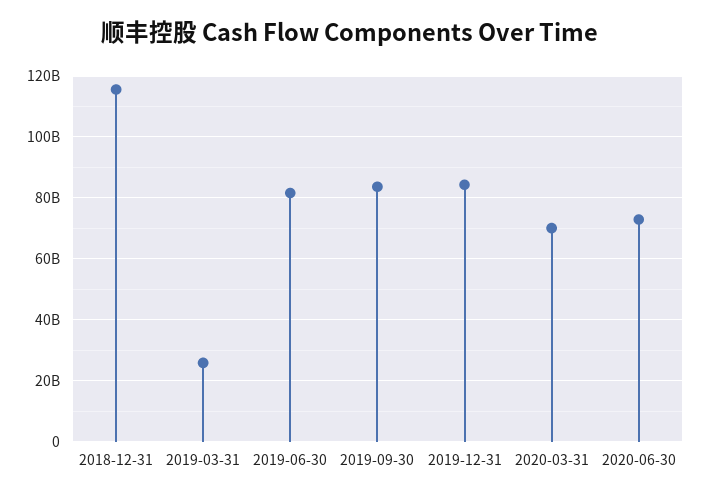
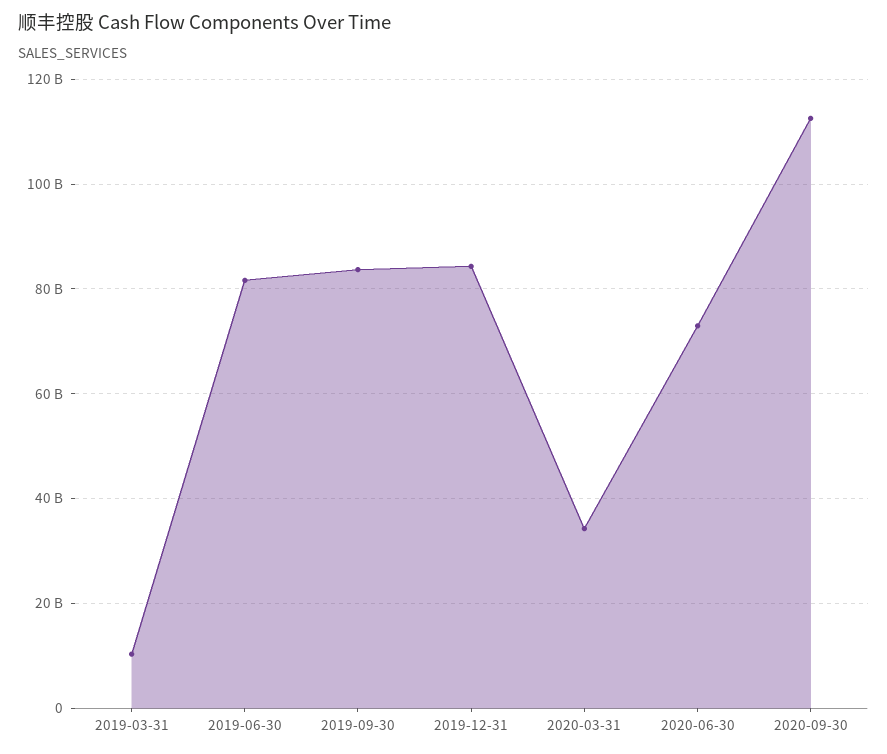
2018-12-31: 116000000000 -> none
2019-03-31: 26000000000 -> 10000000000
2020-03-31: 70000000000 -> 34000000000
2020-09-30: none -> 112000000000

